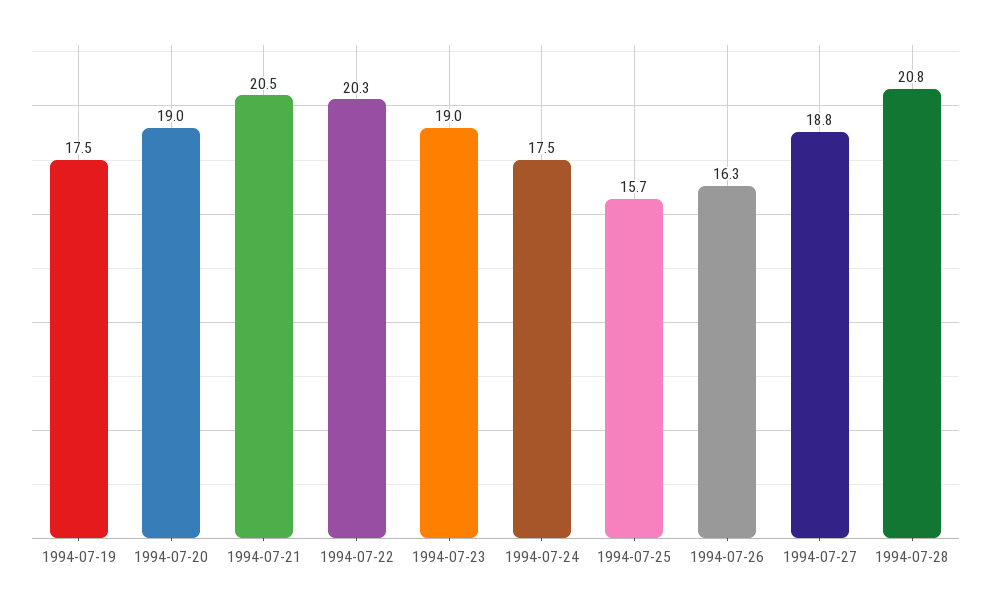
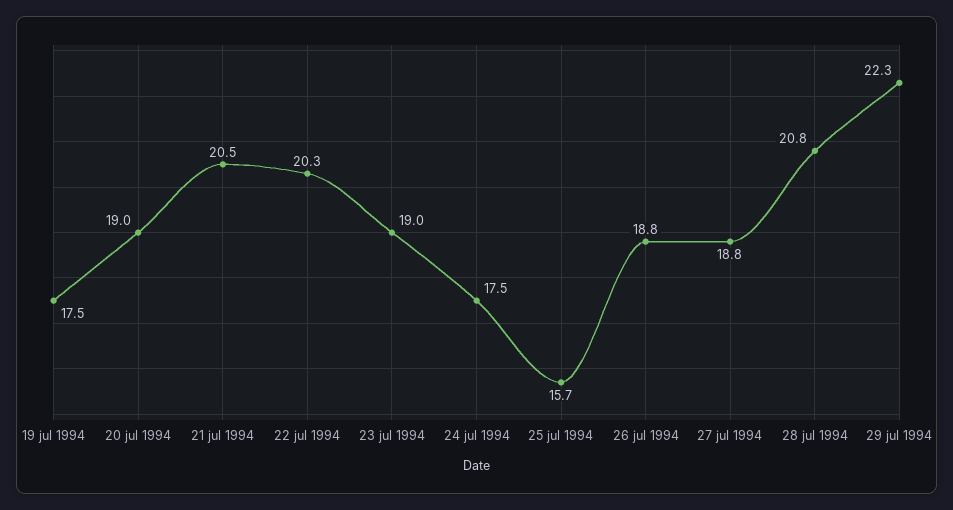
1994-07-26: 16.3 -> 18.8
29 jul 1994: none -> 22.3

